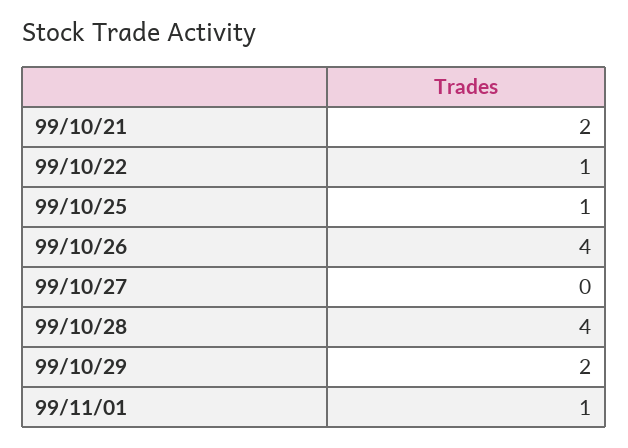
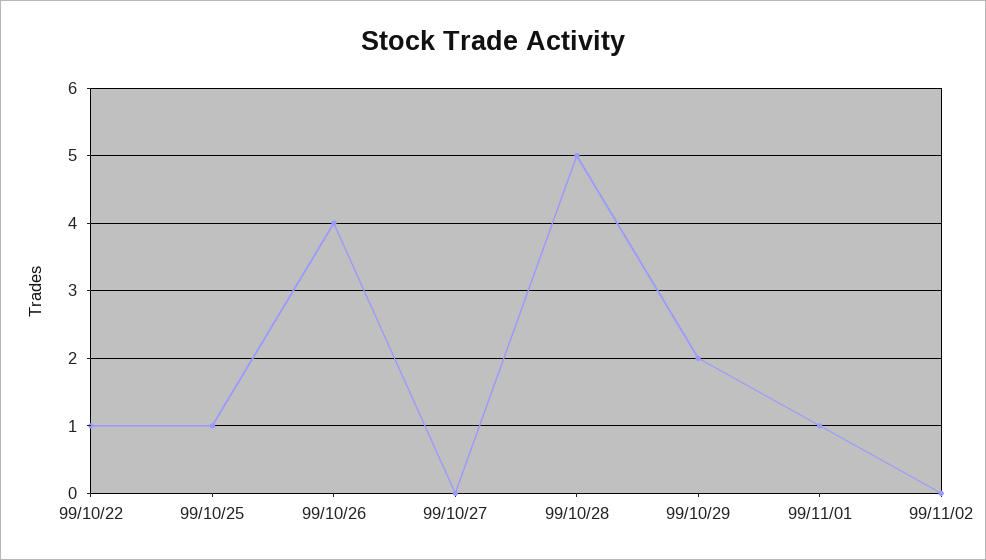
99/10/21: 2 -> none
99/10/28: 4 -> 5
99/11/02: none -> 0

